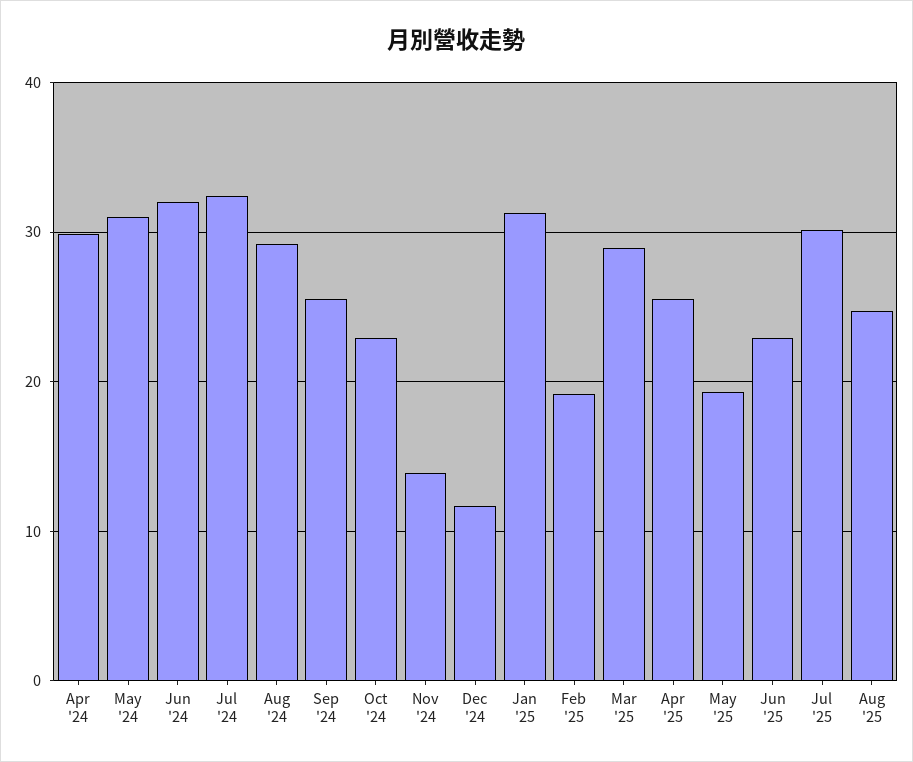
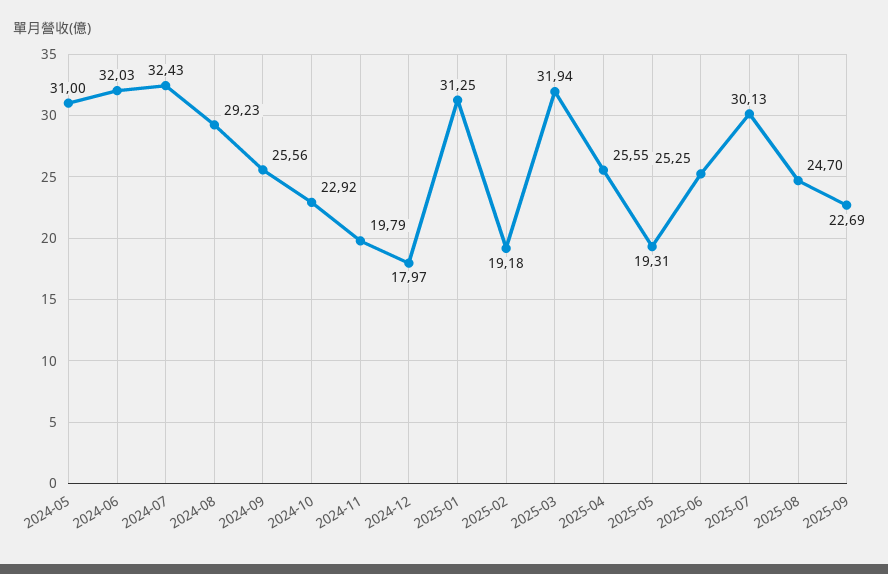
Apr '24: 30 -> none
Nov '24: 14 -> 19.79
Dec '24: 12 -> 17.97
Mar '25: 29 -> 31.94
Jun '25: 23 -> 25.25
2025-09: none -> 22.69

